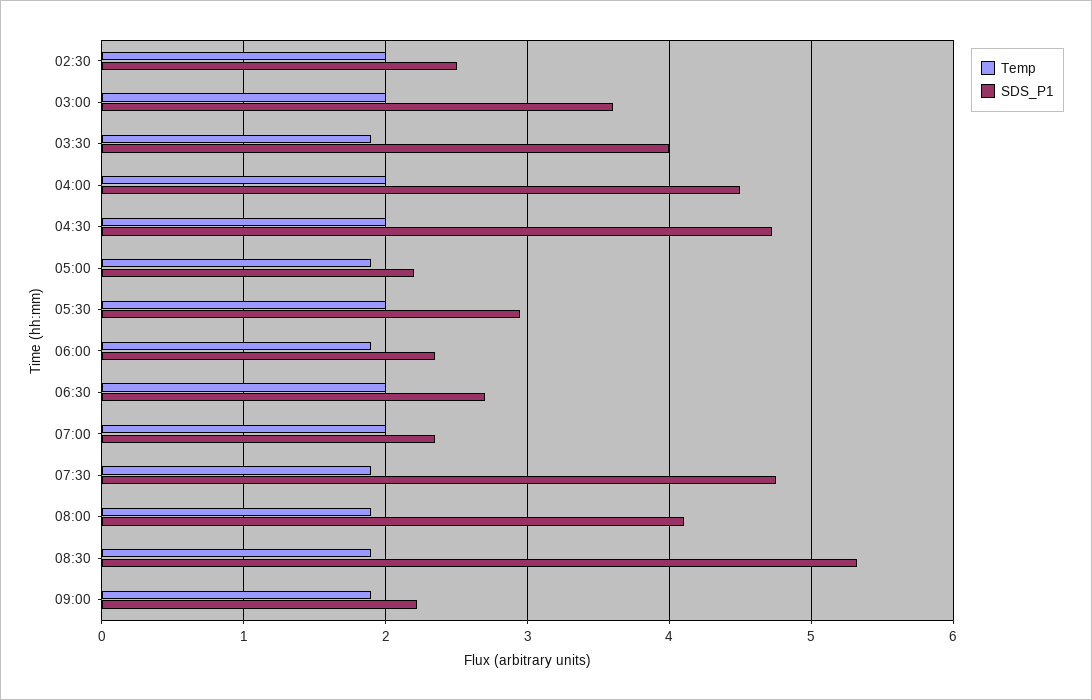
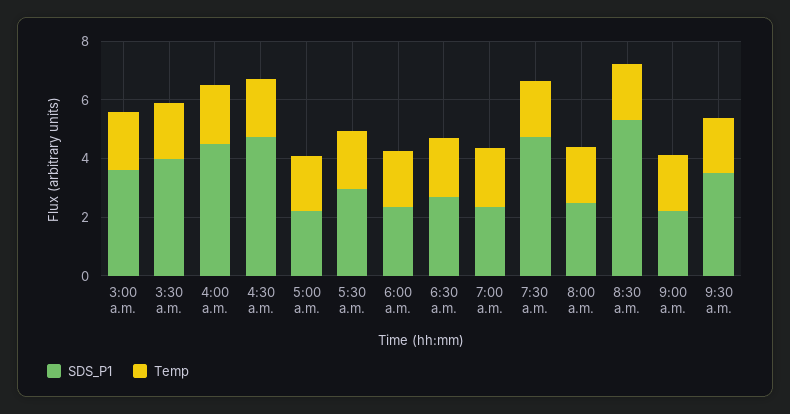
Temp, 02:30: 2 -> none
SDS_P1, 02:30: 2.5 -> none
SDS_P1, 08:00: 4.1 -> 2.5
SDS_P1, 9:30 a.m.: none -> 3.5
Temp, 9:30 a.m.: none -> 2

